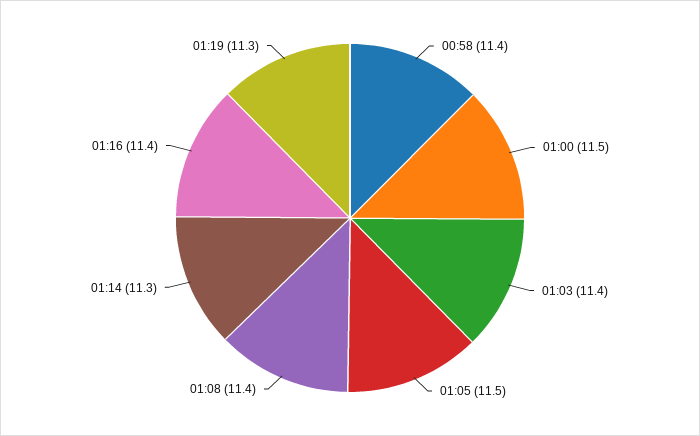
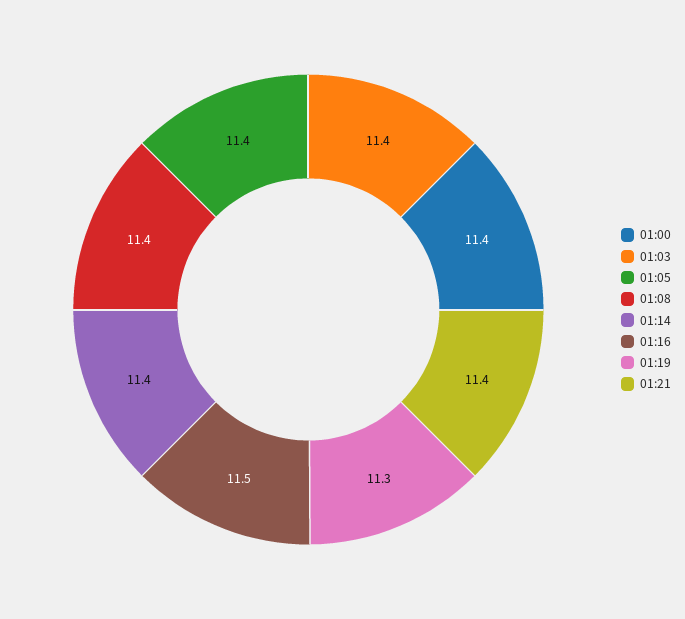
00:58: 11.4 -> none
01:00: 11.5 -> 11.4
01:05: 11.5 -> 11.4
01:14: 11.3 -> 11.4
01:16: 11.4 -> 11.5
01:21: none -> 11.4

